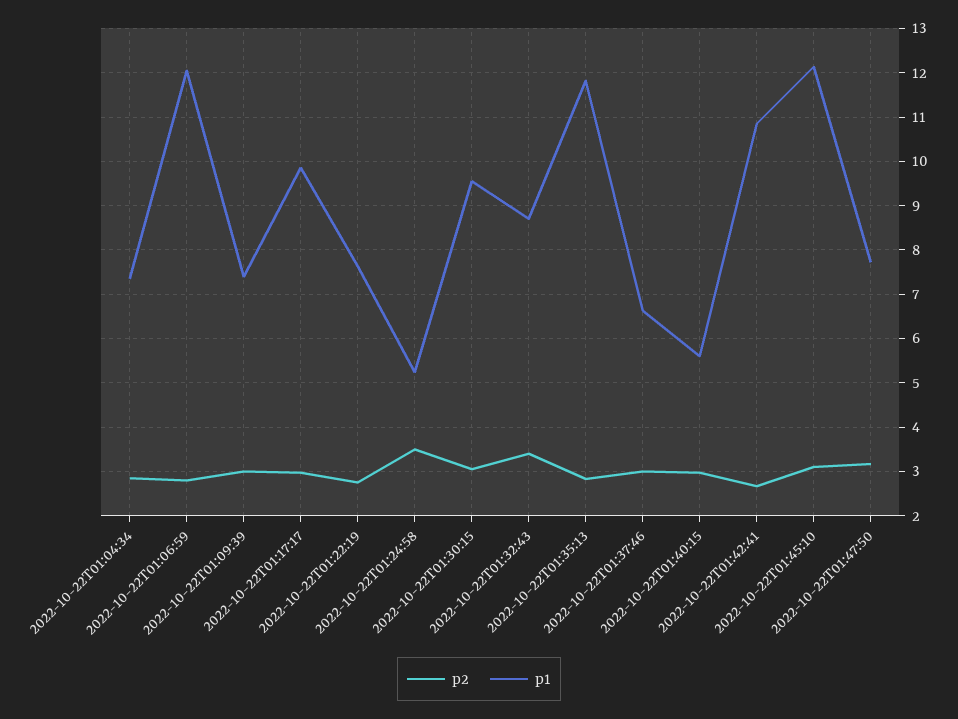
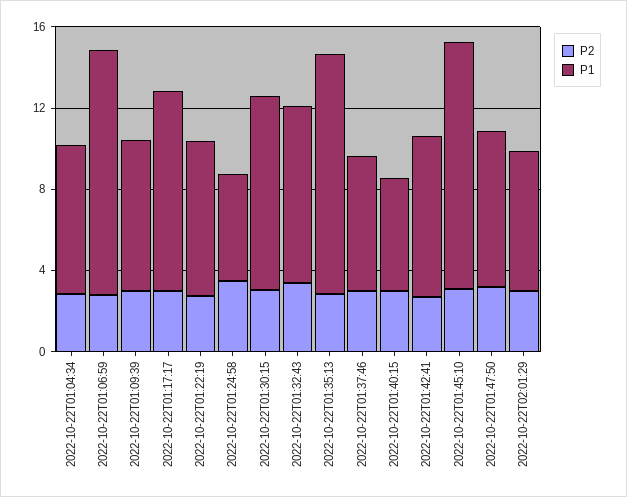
p1, 2022-10-22T01:42:41: 10.8 -> 8
p2, 2022-10-22T02:01:29: none -> 3
p1, 2022-10-22T02:01:29: none -> 7

